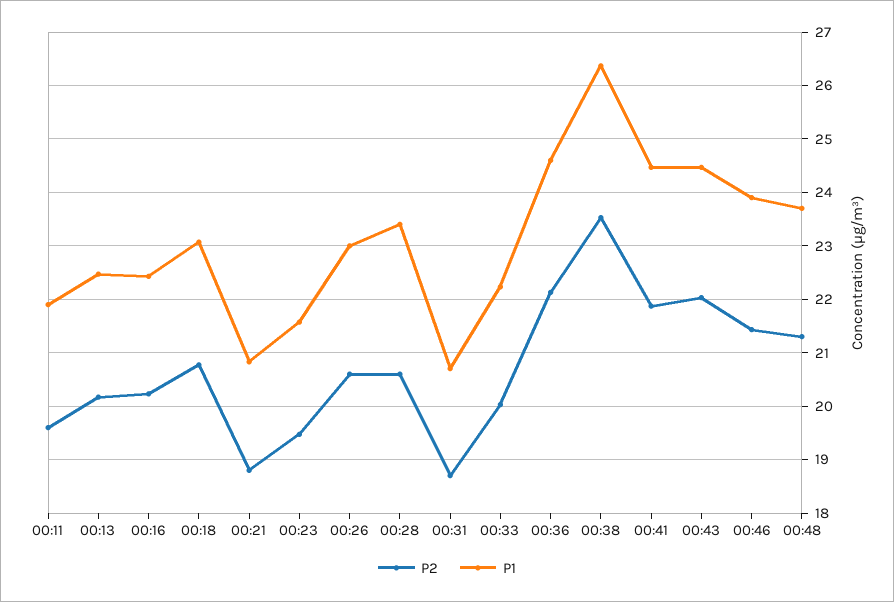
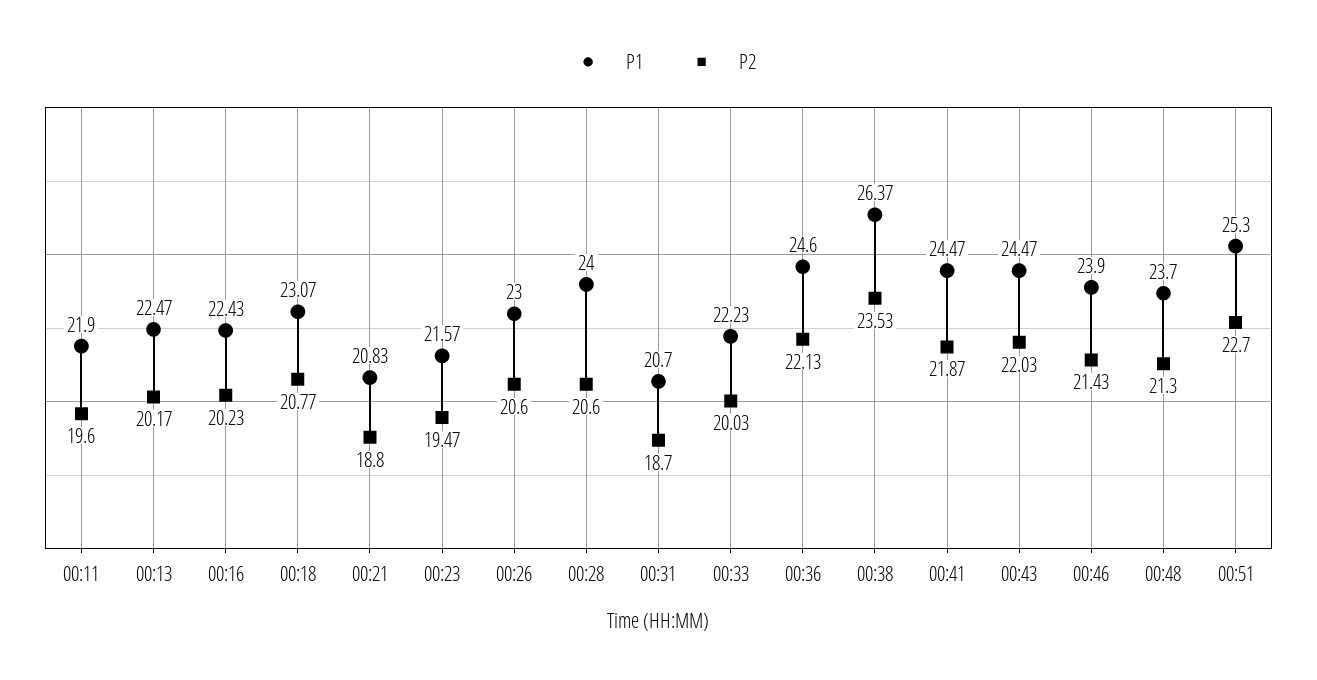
P1, 00:28: 23.4 -> 24
P1, 00:51: none -> 25.3
P2, 00:51: none -> 22.7

